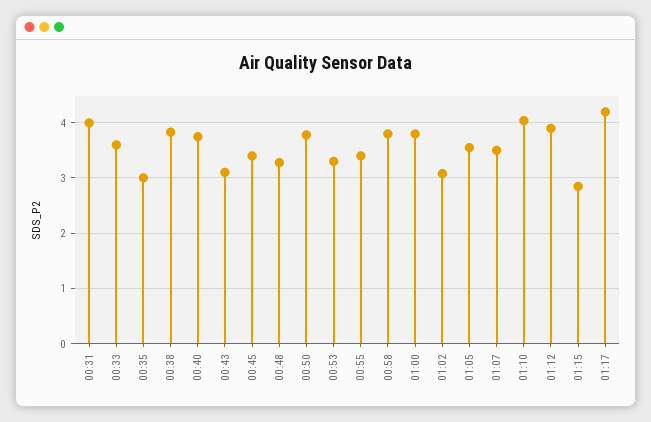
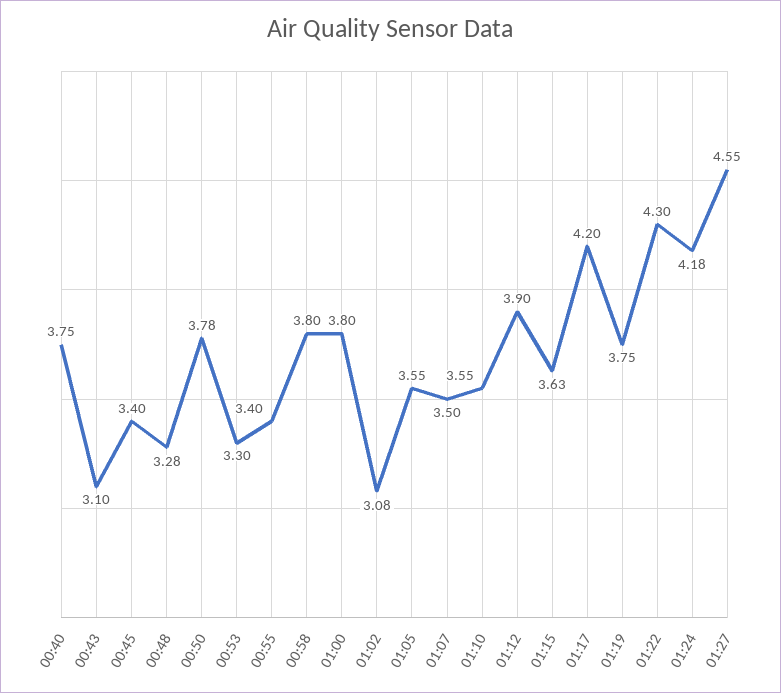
00:31: 4 -> none
00:33: 3.6 -> none
00:35: 3 -> none
00:38: 3.8 -> none
01:10: 4 -> 3.55
01:15: 2.8 -> 3.63
01:19: none -> 3.75
01:22: none -> 4.3
01:24: none -> 4.18
01:27: none -> 4.55

